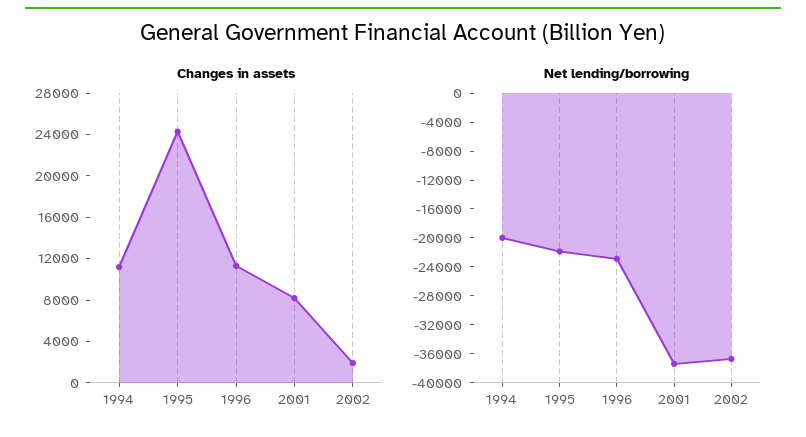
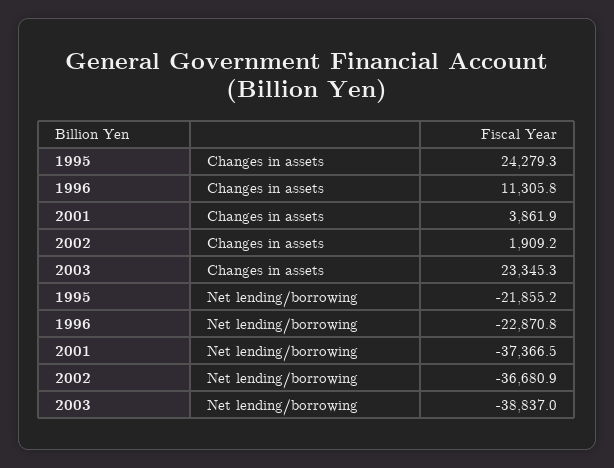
Changes in assets, 1994: 11000 -> none
Changes in assets, 2001: 8000 -> 3861.9
Net lending/borrowing, 1994: -20000 -> none
Changes in assets, 2003: none -> 23345.3
Net lending/borrowing, 2003: none -> -38837

